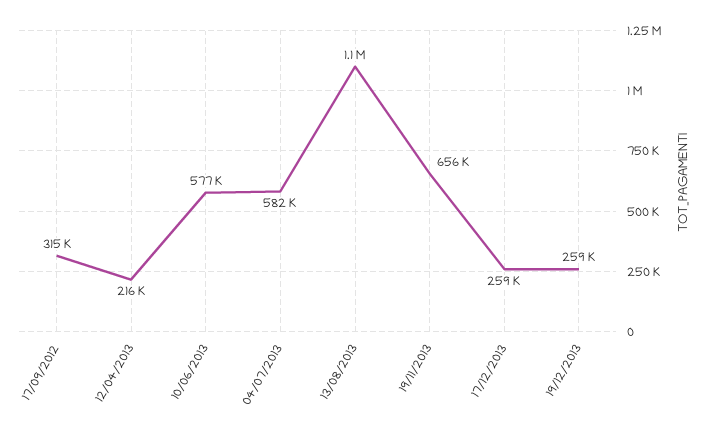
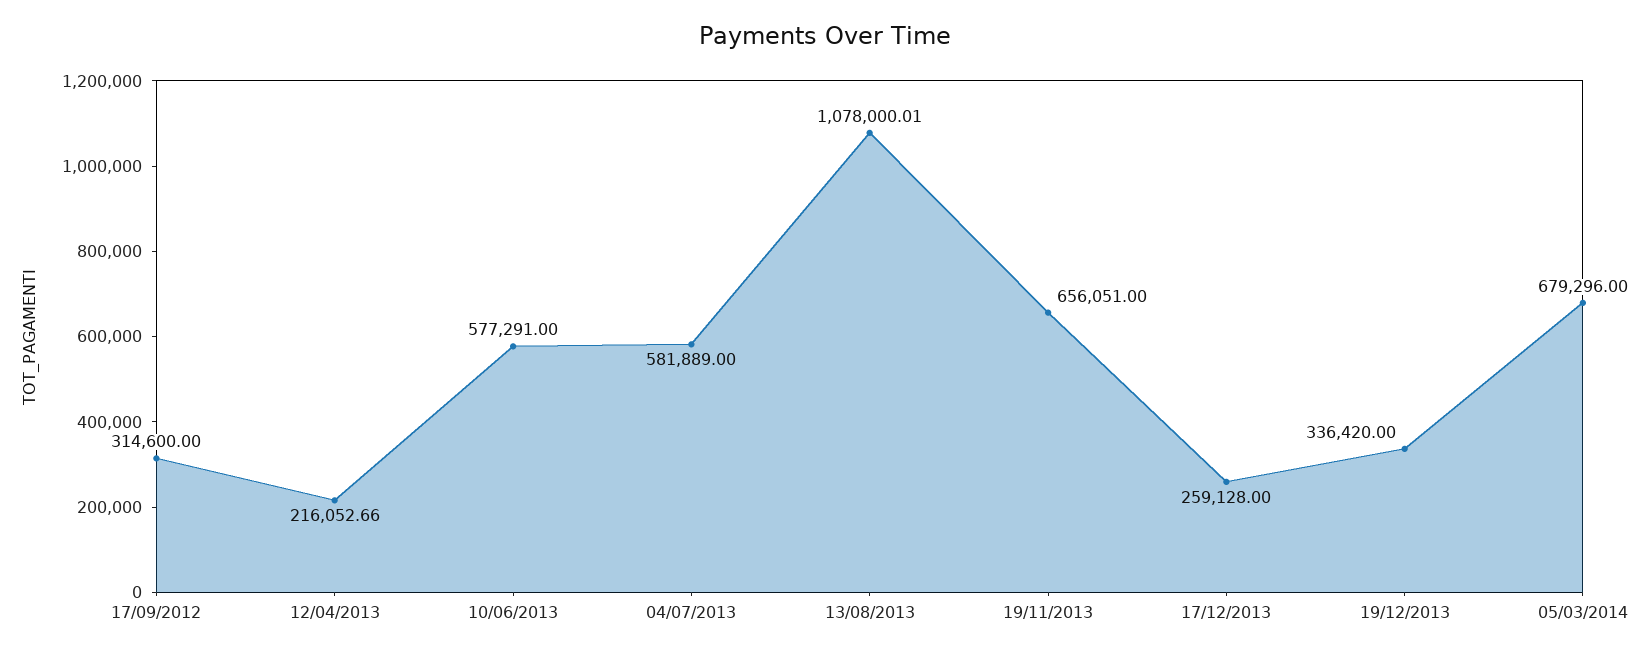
19/12/2013: 259000 -> 336420
05/03/2014: none -> 679296

